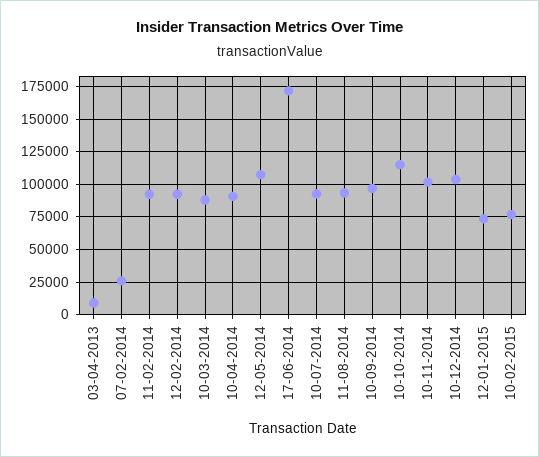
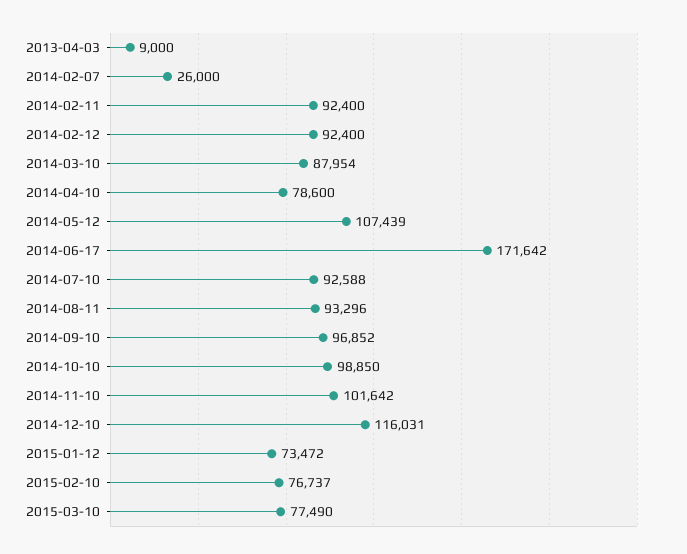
10-04-2014: 90000 -> 78600
10-10-2014: 115000 -> 98850
10-12-2014: 105000 -> 116031
2015-03-10: none -> 77490

